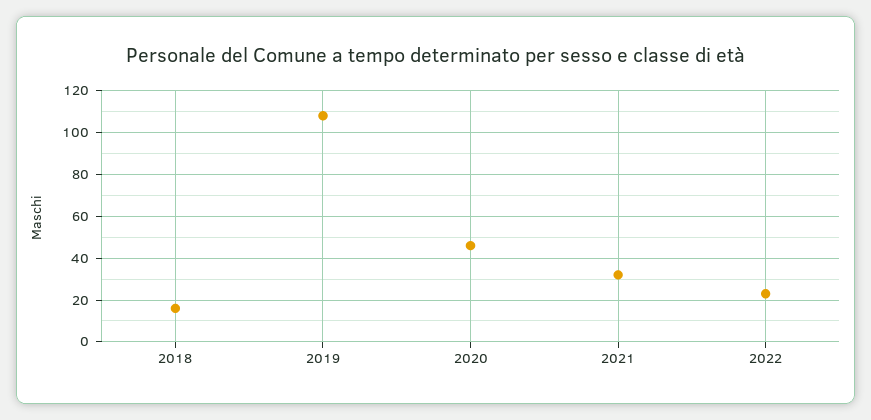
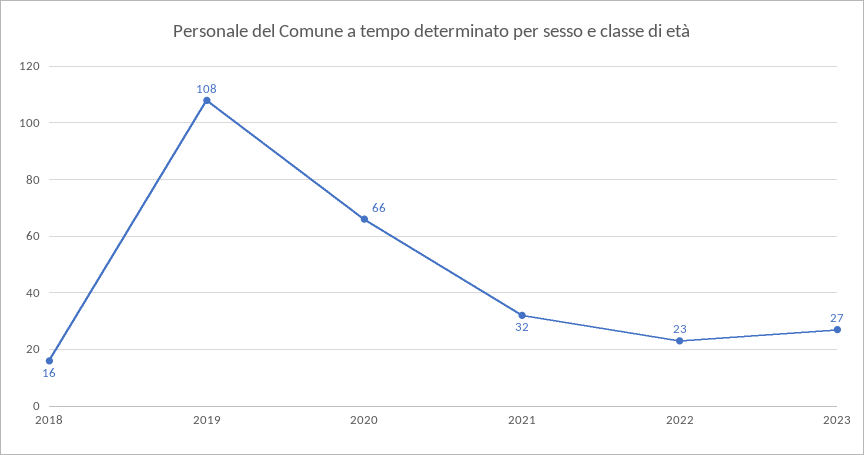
2020: 45 -> 66
2023: none -> 27

